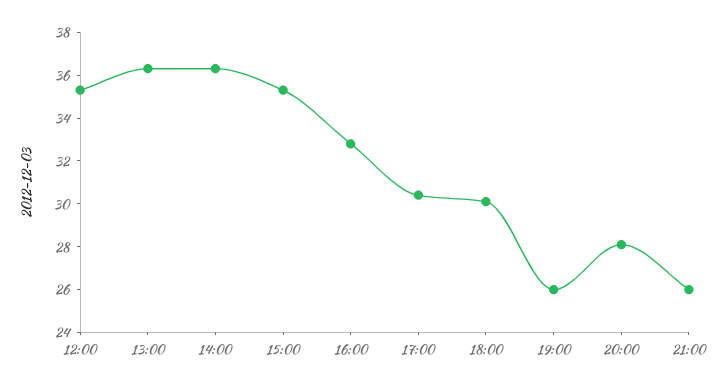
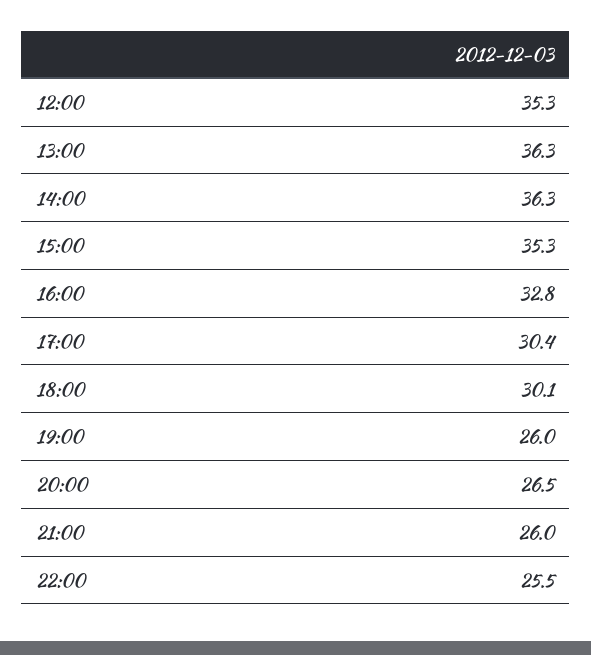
20:00: 28 -> 26.5
22:00: none -> 25.5

